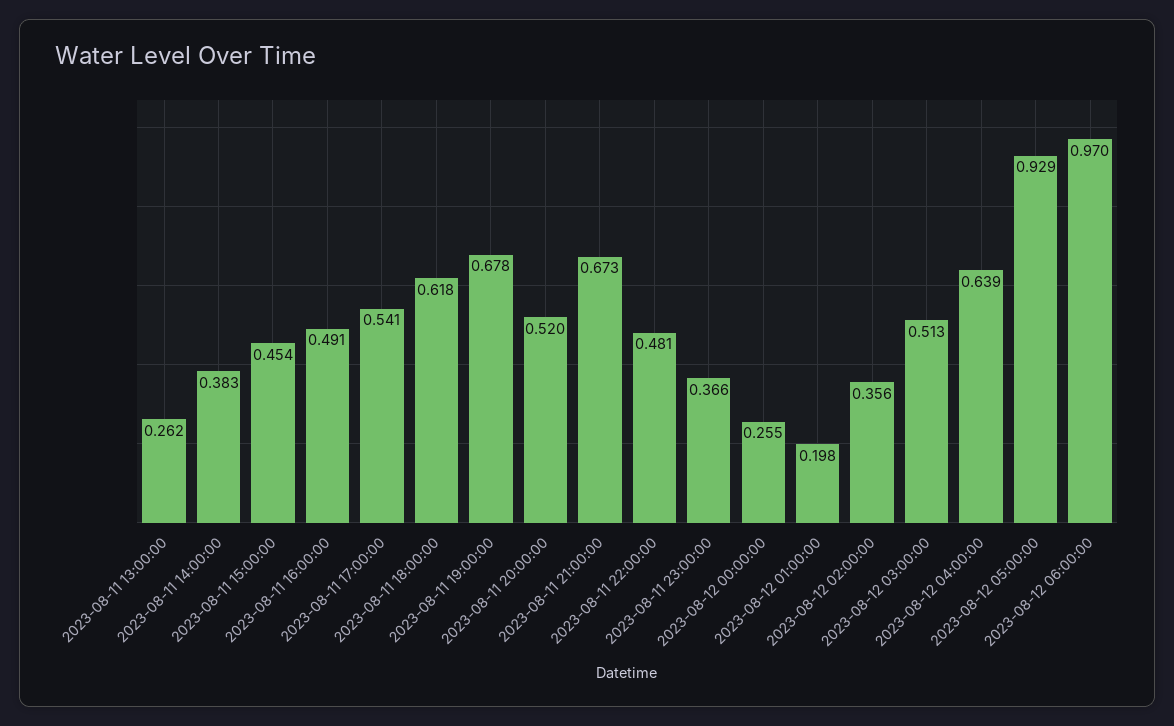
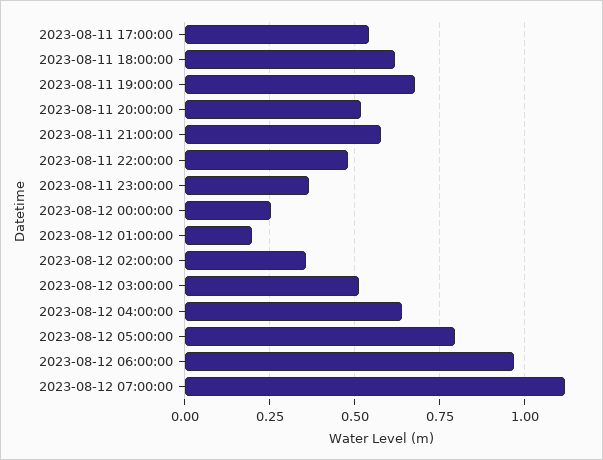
2023-08-11 13:00:00: 0.262 -> none
2023-08-11 14:00:00: 0.383 -> none
2023-08-11 15:00:00: 0.454 -> none
2023-08-11 16:00:00: 0.491 -> none
2023-08-11 21:00:00: 0.673 -> 0.575
2023-08-12 05:00:00: 0.929 -> 0.8
2023-08-12 07:00:00: none -> 1.125

